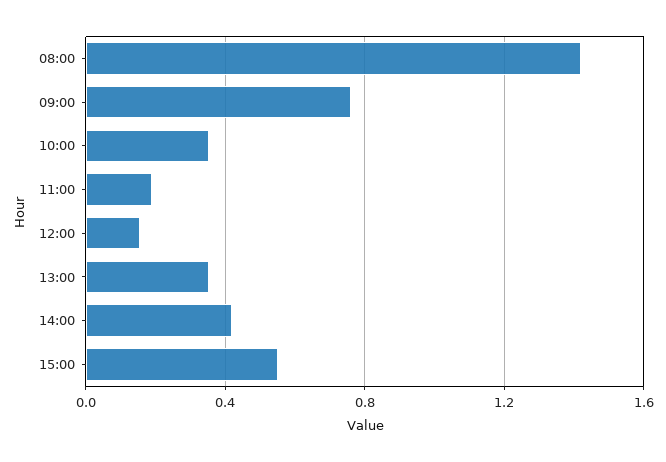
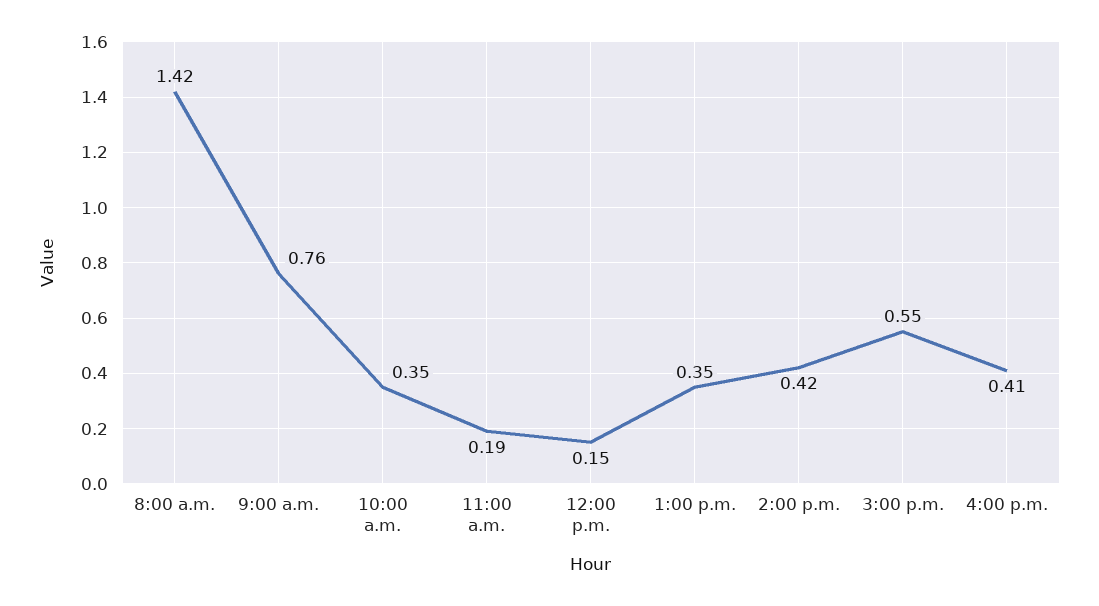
4:00 p.m.: none -> 0.41

